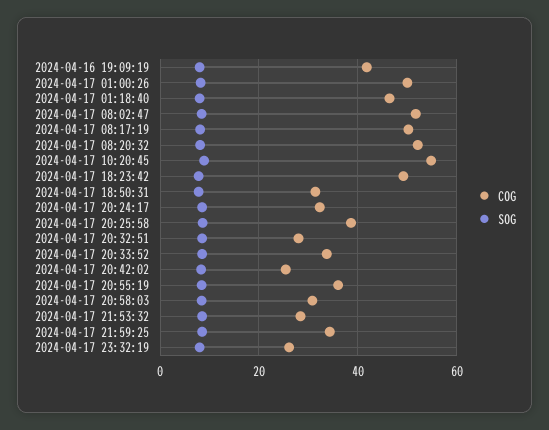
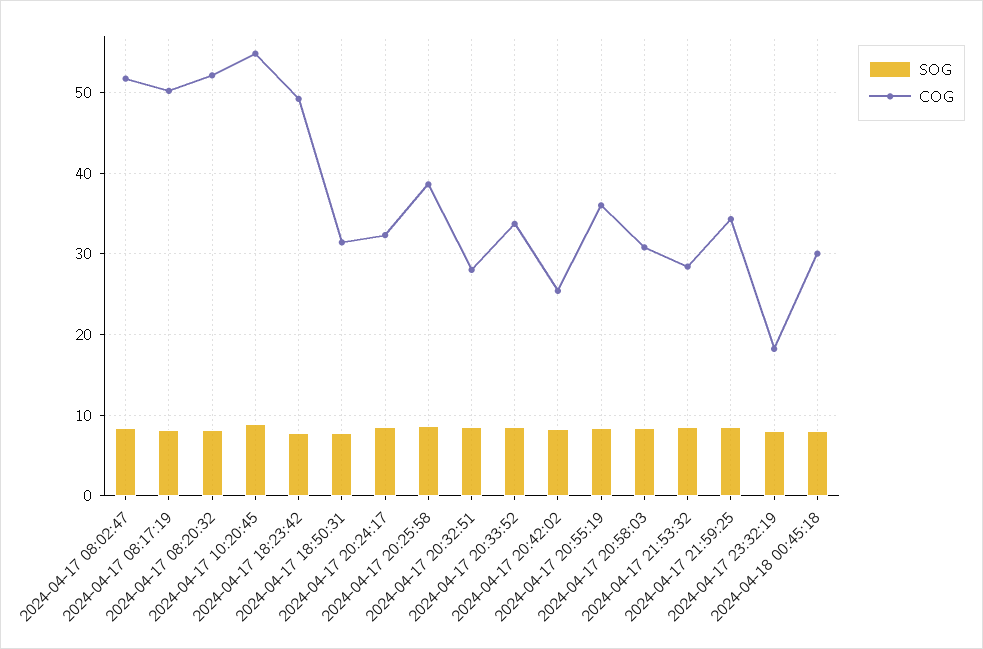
COG, 2024-04-16 19:09:19: 42 -> none
SOG, 2024-04-16 19:09:19: 8 -> none
COG, 2024-04-17 01:00:26: 50 -> none
SOG, 2024-04-17 01:00:26: 8 -> none
COG, 2024-04-17 01:18:40: 46 -> none
SOG, 2024-04-17 01:18:40: 8 -> none
COG, 2024-04-17 23:32:19: 26 -> 18
SOG, 2024-04-18 00:45:18: none -> 8
COG, 2024-04-18 00:45:18: none -> 30

